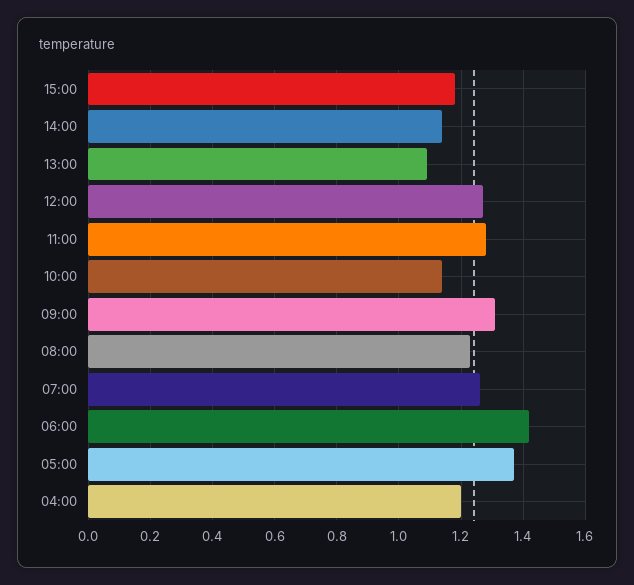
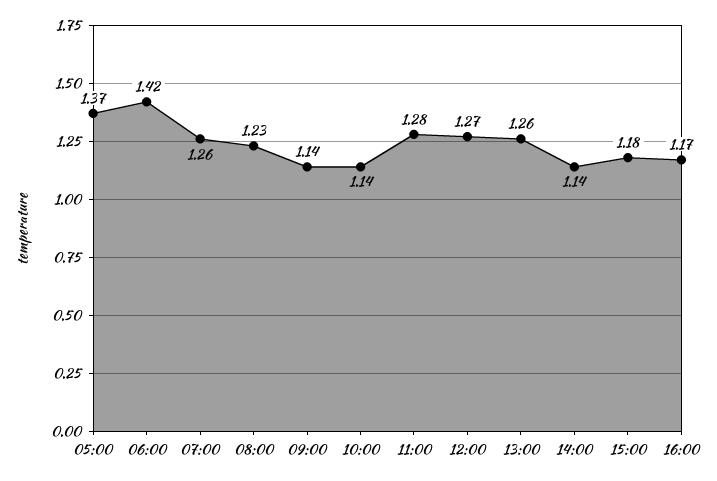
13:00: 1.1 -> 1.26
09:00: 1.3 -> 1.14
04:00: 1.2 -> none
16:00: none -> 1.17

